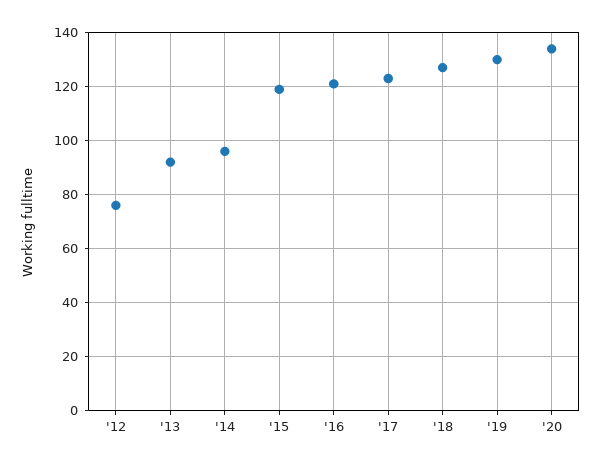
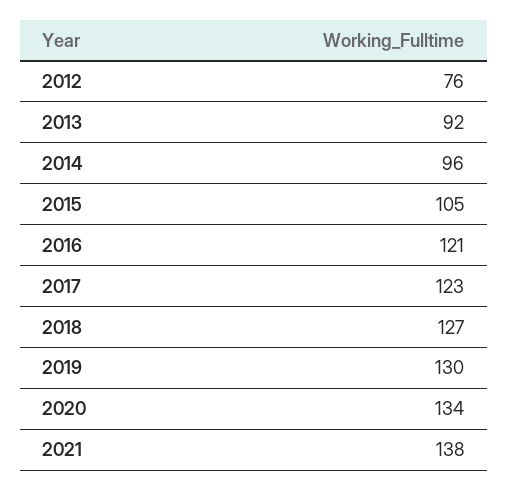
'15: 120 -> 105
2021: none -> 138

